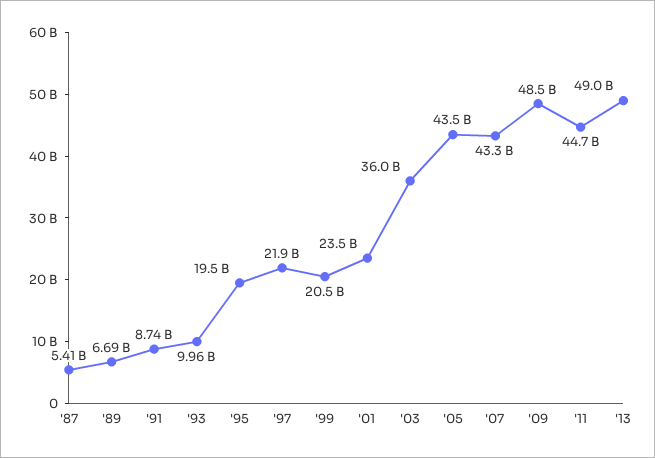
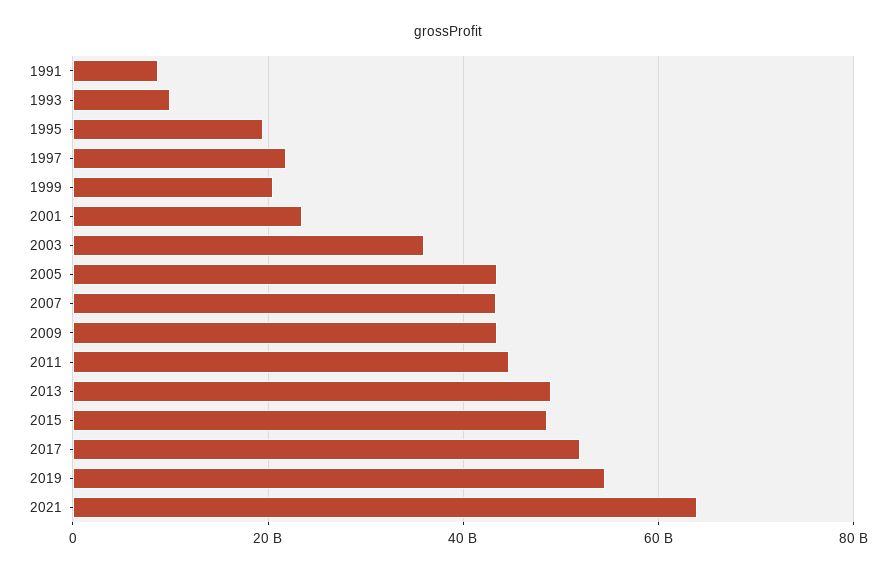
'87: 5410000000 -> none
'89: 6690000000 -> none
'09: 48500000000 -> 44000000000
2015: none -> 48000000000
2017: none -> 52000000000
2019: none -> 54000000000
2021: none -> 64000000000

